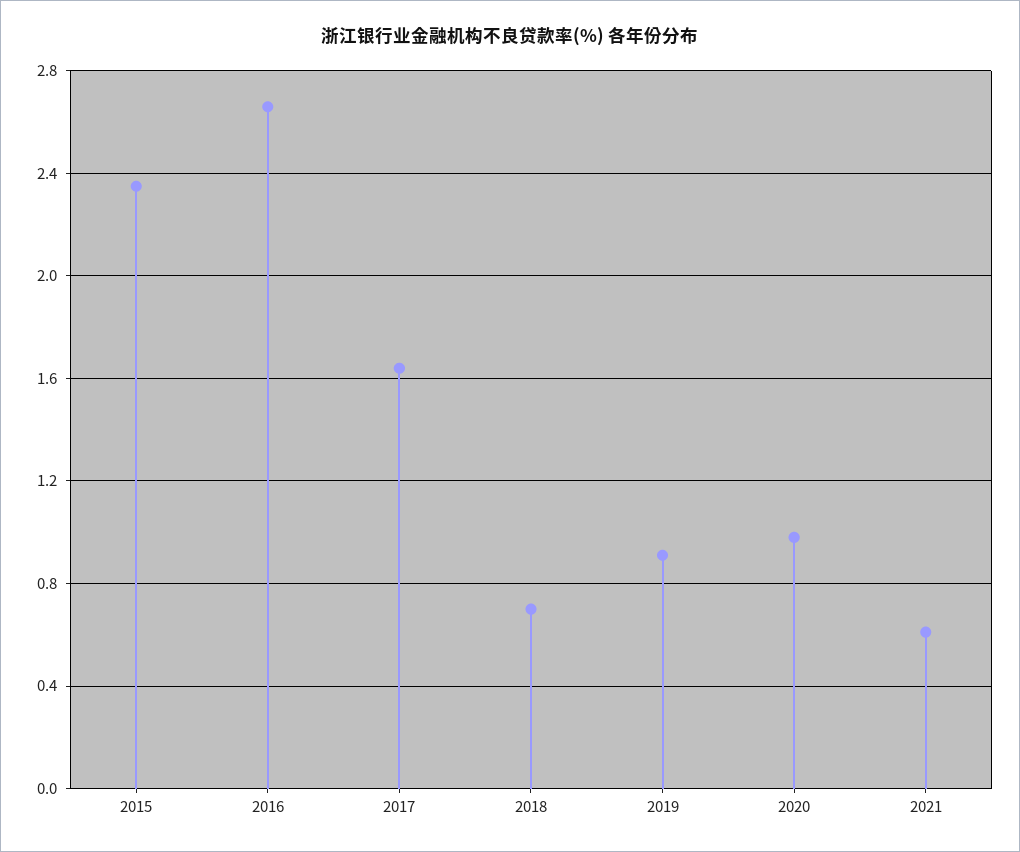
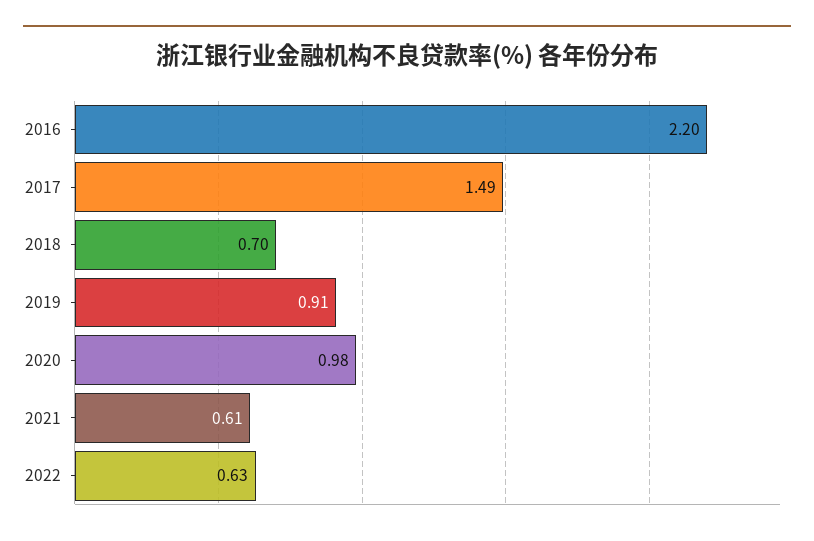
2015: 2.35 -> none
2016: 2.65 -> 2.2
2017: 1.65 -> 1.49
2022: none -> 0.63

